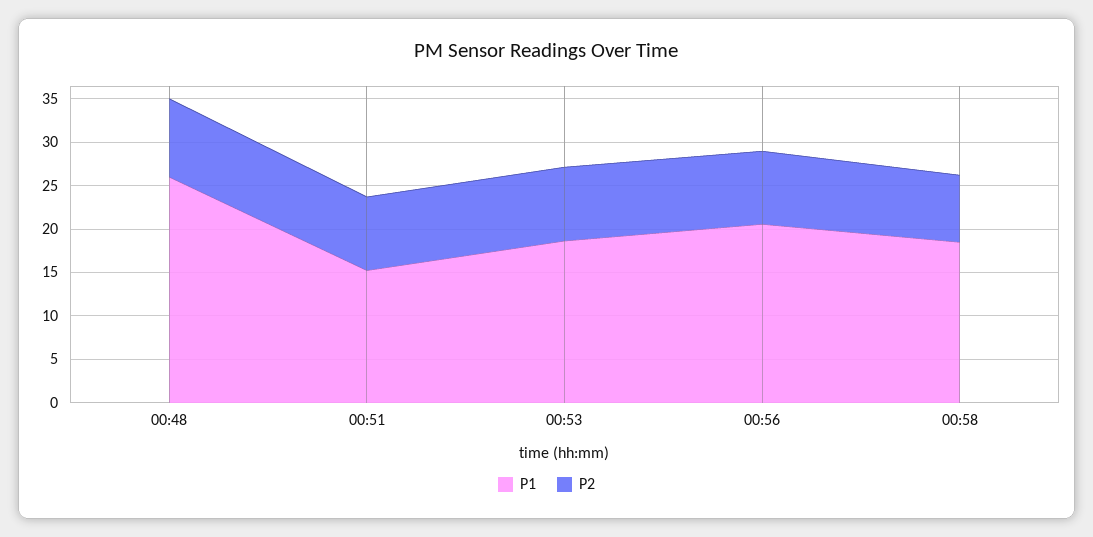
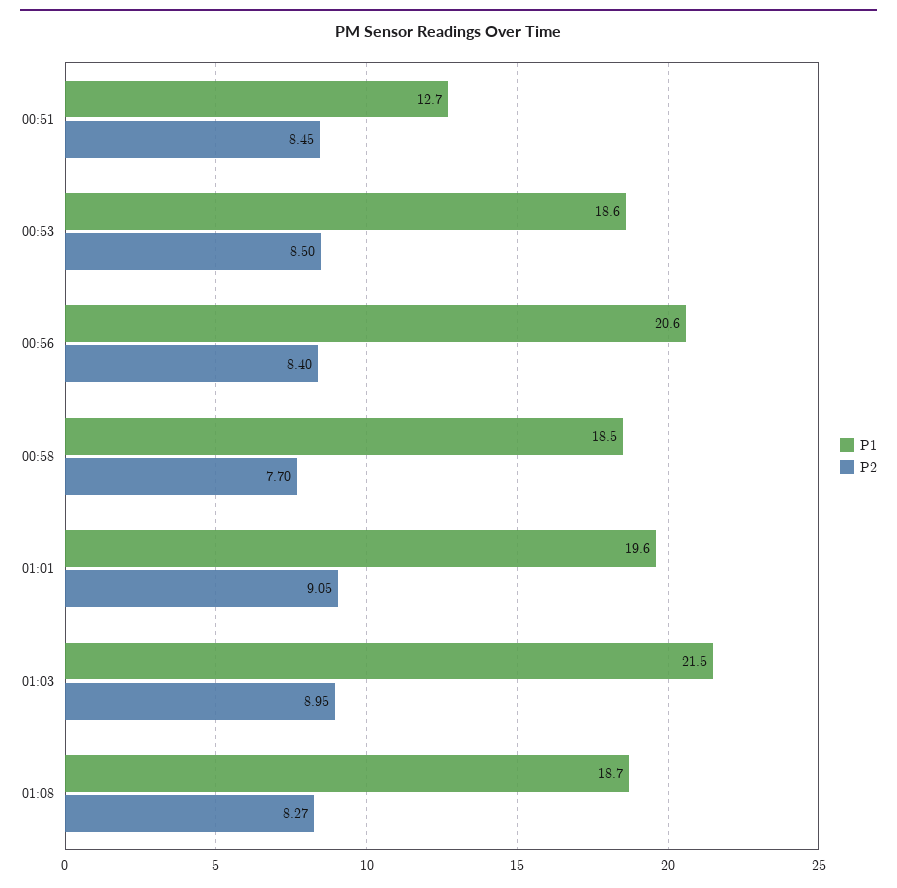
P1, 00:48: 26 -> none
P2, 00:48: 9 -> none
P1, 00:51: 15 -> 12.7
P1, 01:01: none -> 19.6
P2, 01:01: none -> 9.05
P1, 01:03: none -> 21.5
P2, 01:03: none -> 8.95
P1, 01:08: none -> 18.7
P2, 01:08: none -> 8.27

